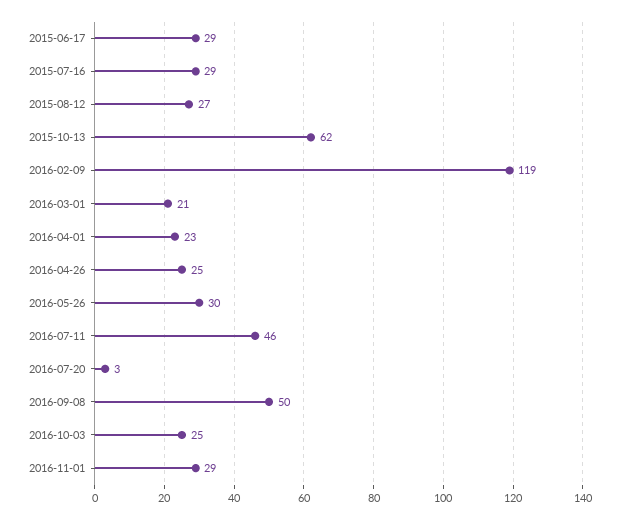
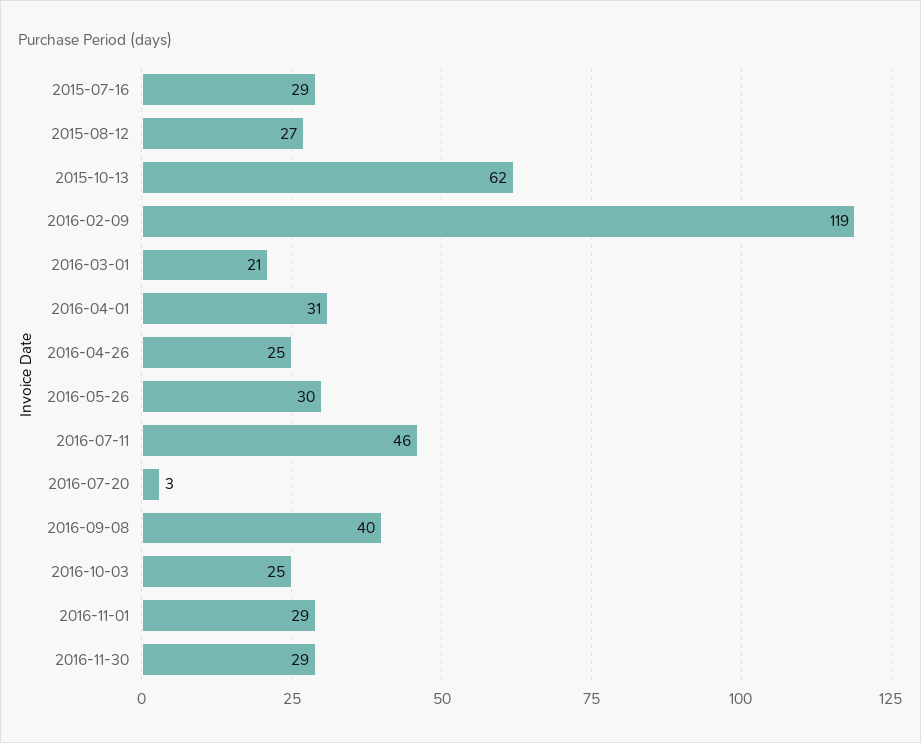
2015-06-17: 29 -> none
2016-04-01: 23 -> 31
2016-09-08: 50 -> 40
2016-11-30: none -> 29

